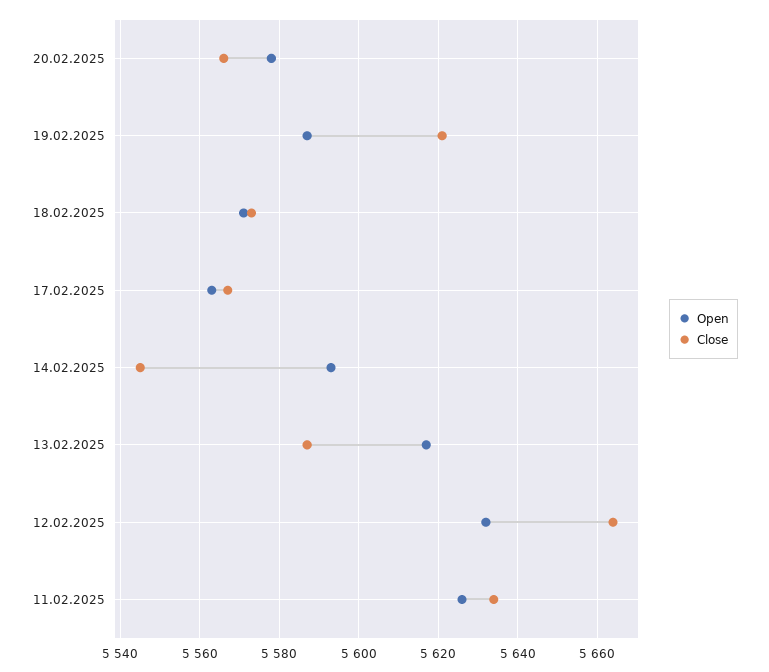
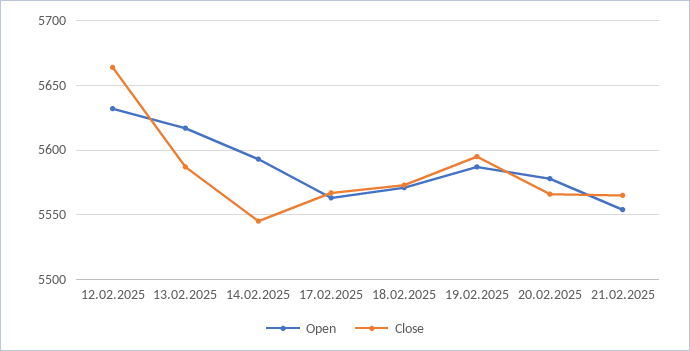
Close, 19.02.2025: 5620 -> 5595
Open, 11.02.2025: 5625 -> none
Close, 11.02.2025: 5635 -> none
Open, 21.02.2025: none -> 5555
Close, 21.02.2025: none -> 5565

